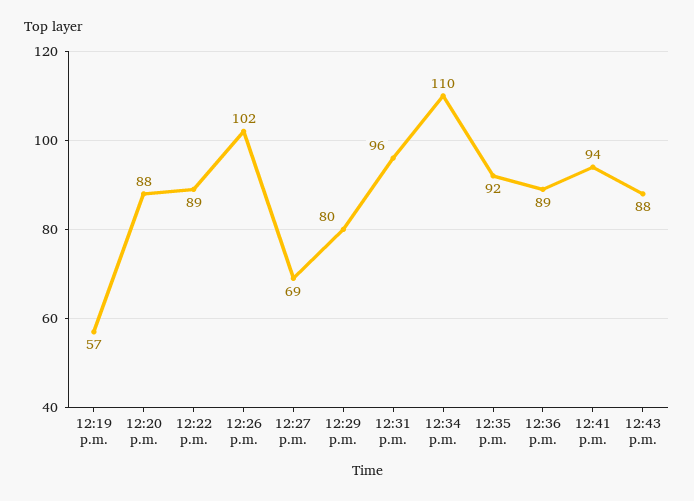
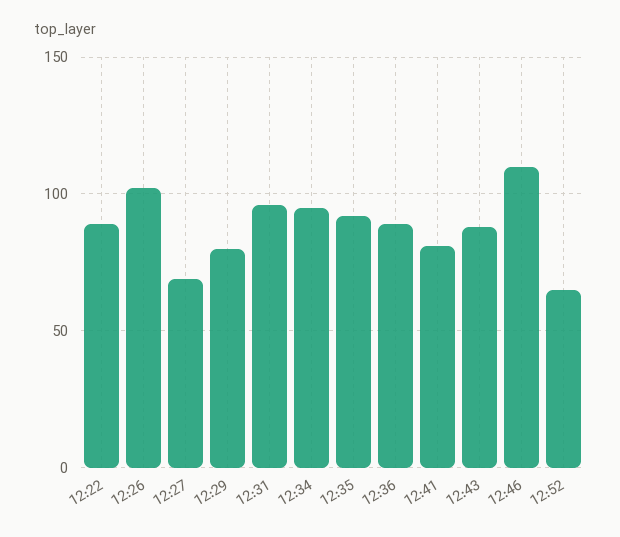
12:19 p.m.: 57 -> none
12:20 p.m.: 88 -> none
12:34 p.m.: 110 -> 95
12:41 p.m.: 94 -> 80
12:46: none -> 110
12:52: none -> 65

